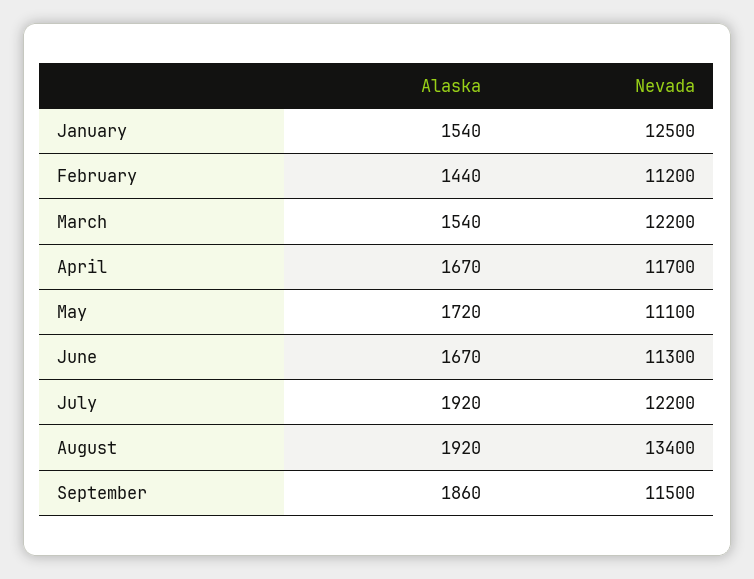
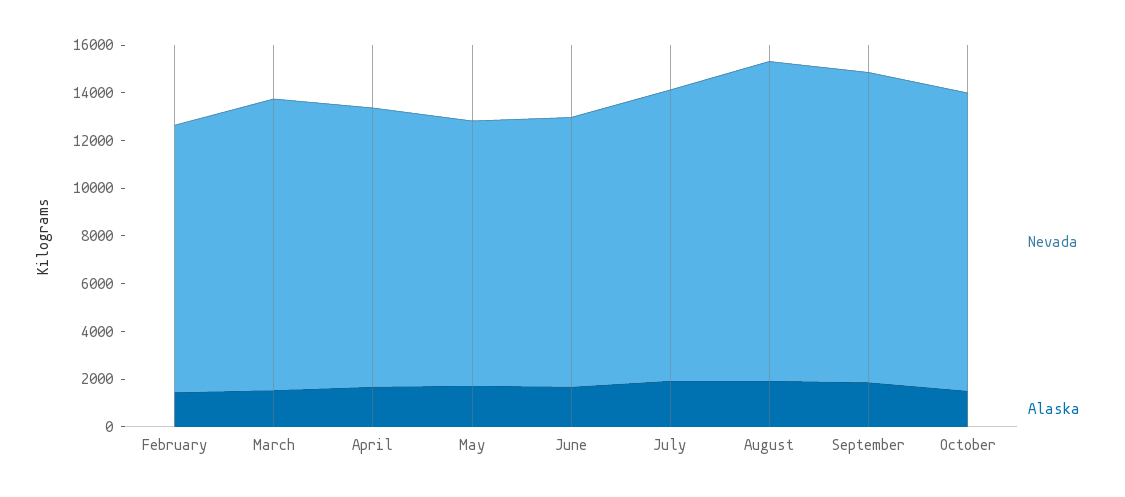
Alaska, January: 1540 -> none
Nevada, January: 12500 -> none
Nevada, September: 11500 -> 13000
Nevada, October: none -> 12500
Alaska, October: none -> 1500

